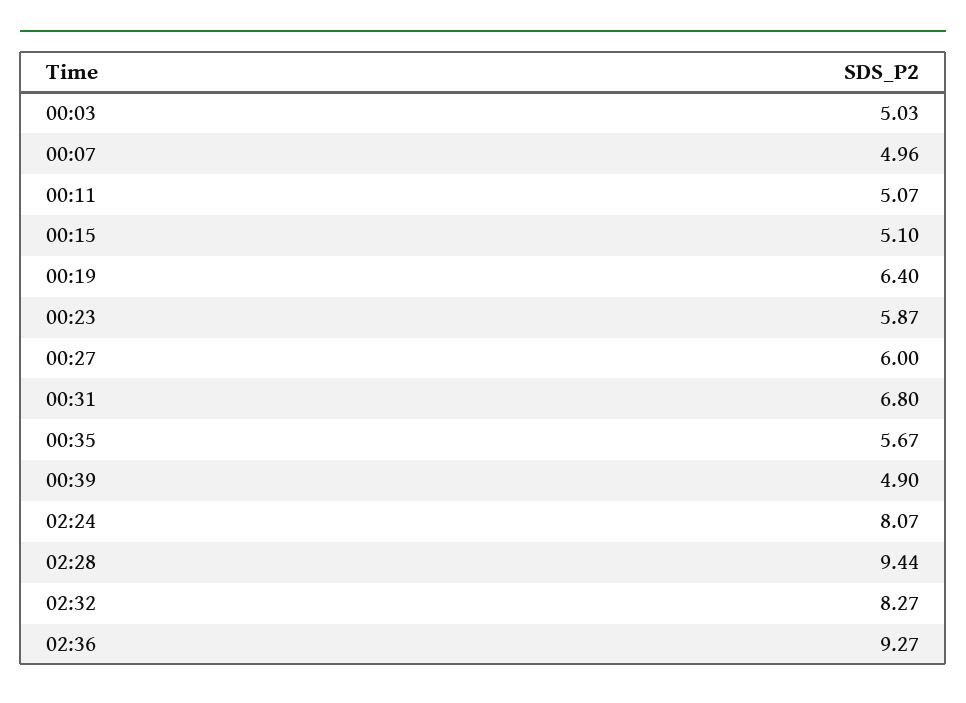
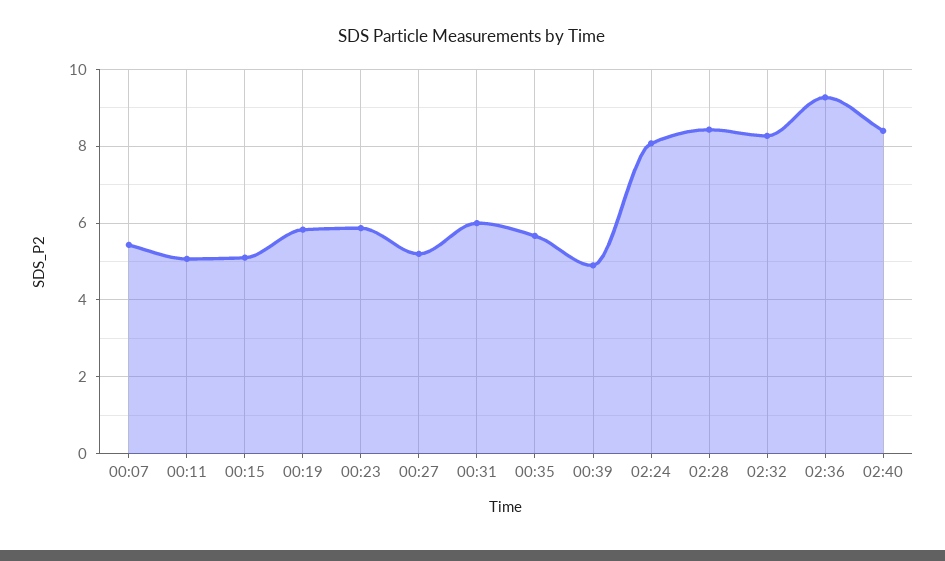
00:03: 5.03 -> none
00:07: 4.96 -> 5.4
00:19: 6.4 -> 5.8
00:27: 6 -> 5.2
00:31: 6.8 -> 6
02:28: 9.44 -> 8.4
02:40: none -> 8.4

